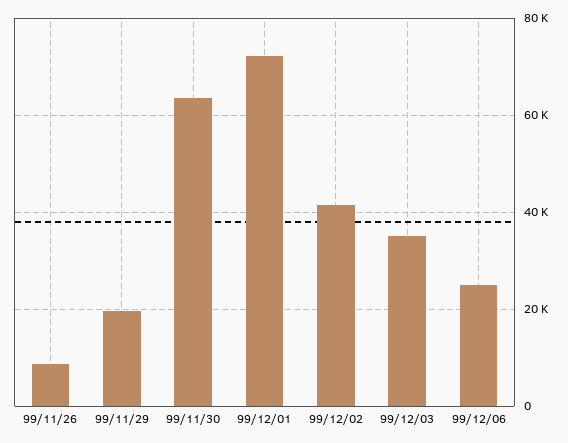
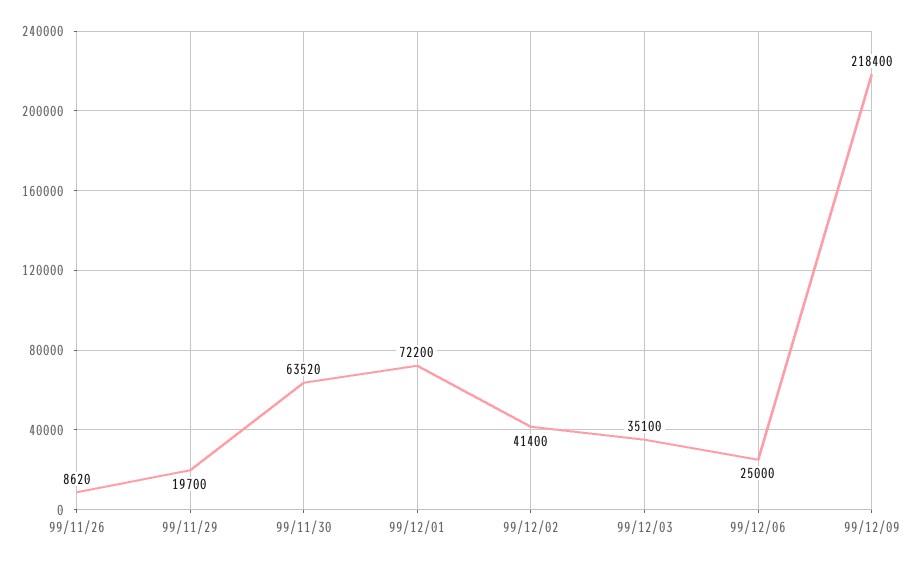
99/12/09: none -> 218400

